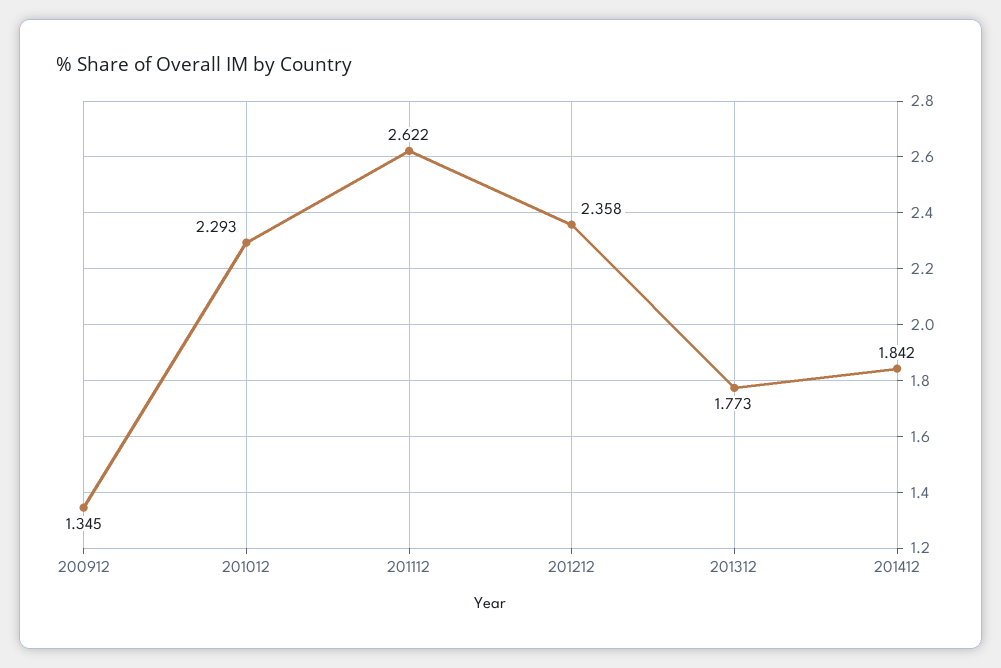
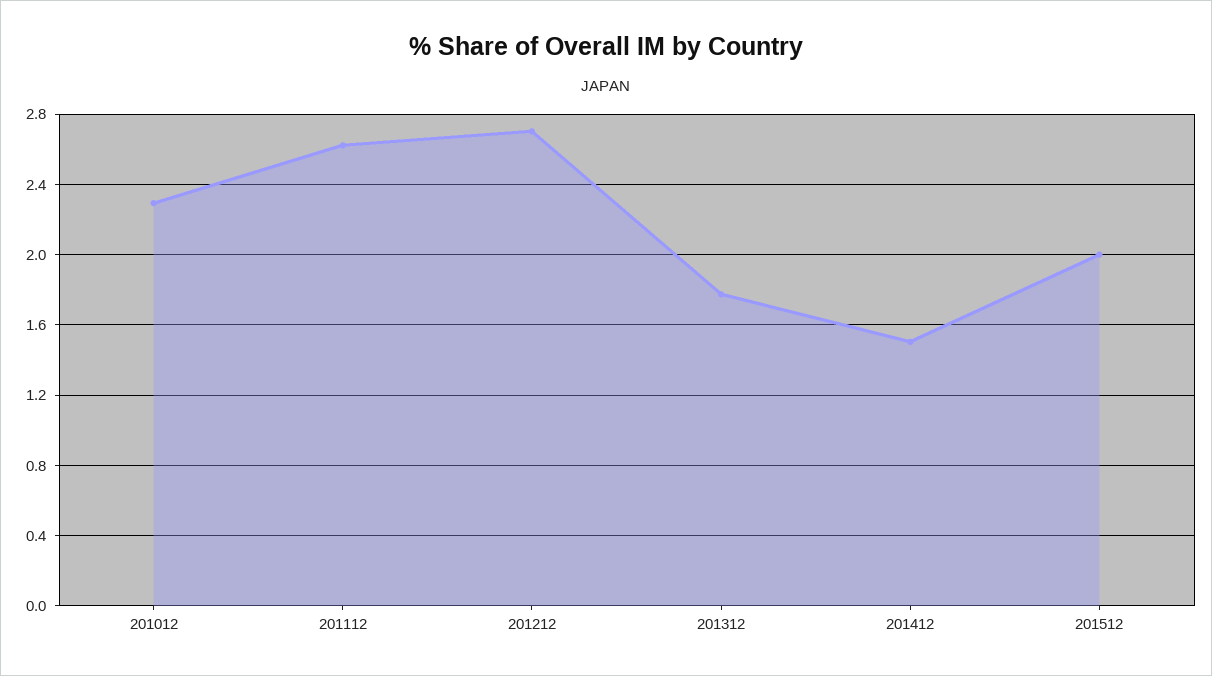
200912: 1.345 -> none
201212: 2.358 -> 2.7
201412: 1.842 -> 1.5
201512: none -> 2

